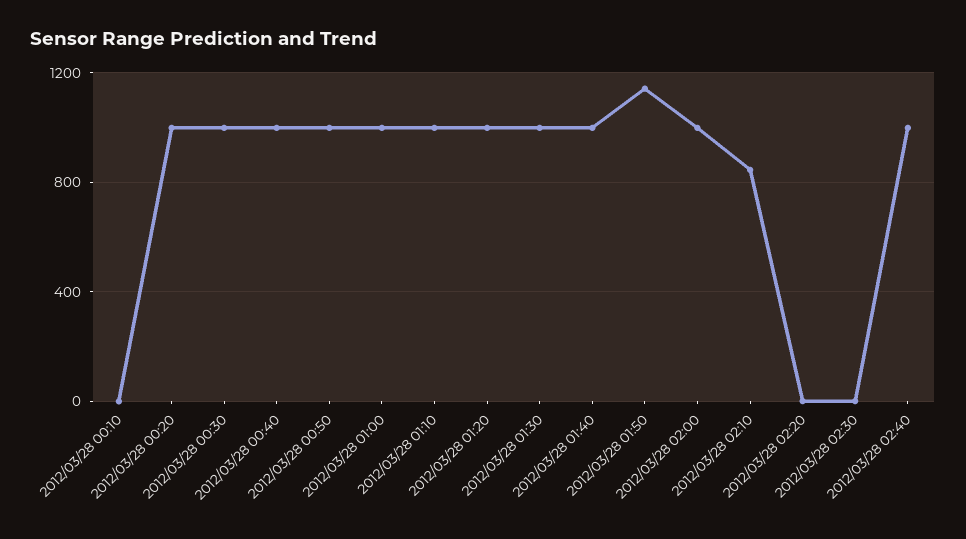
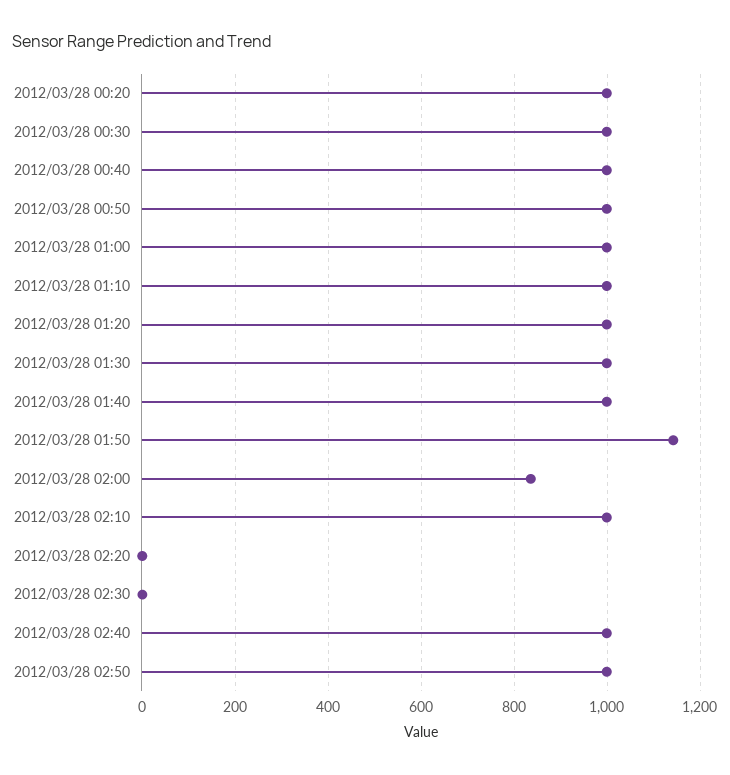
2012/03/28 00:10: 0 -> none
2012/03/28 02:00: 1000 -> 840
2012/03/28 02:10: 850 -> 1000
2012/03/28 02:50: none -> 1000

